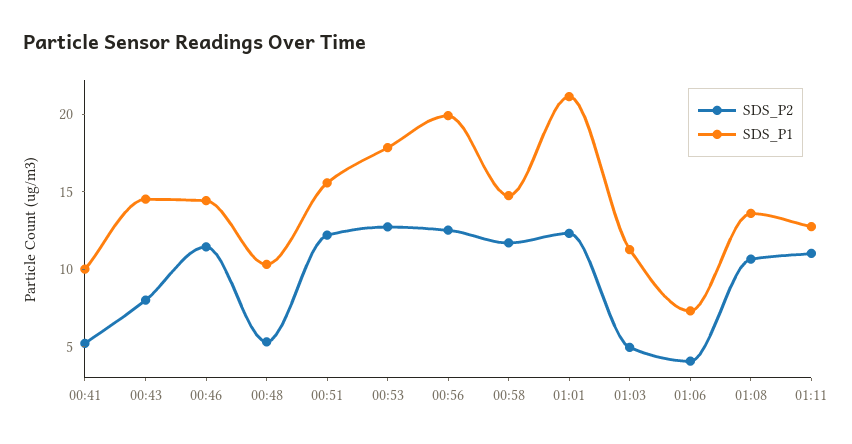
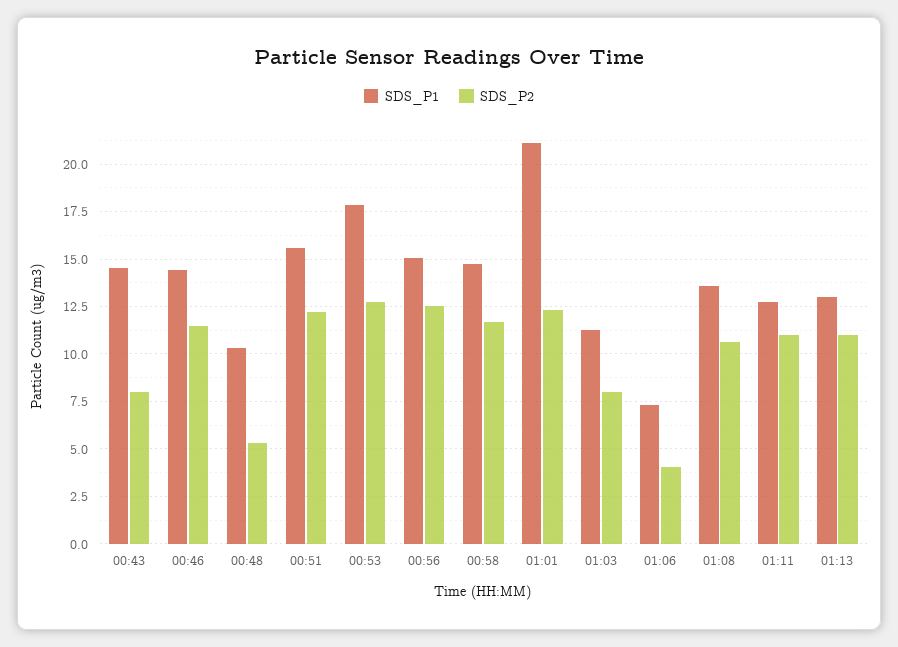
SDS_P2, 00:41: 5 -> none
SDS_P1, 00:41: 10 -> none
SDS_P1, 00:56: 20 -> 15
SDS_P2, 01:03: 5 -> 8
SDS_P1, 01:13: none -> 13
SDS_P2, 01:13: none -> 11

